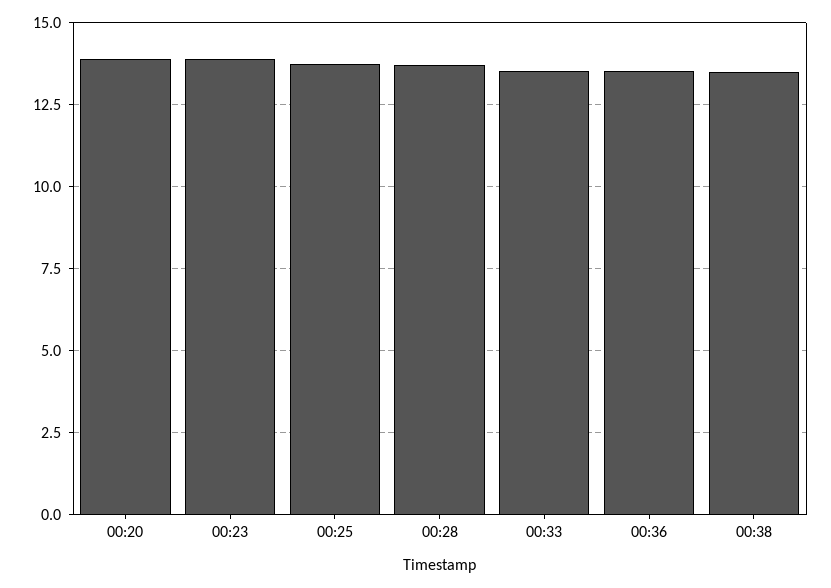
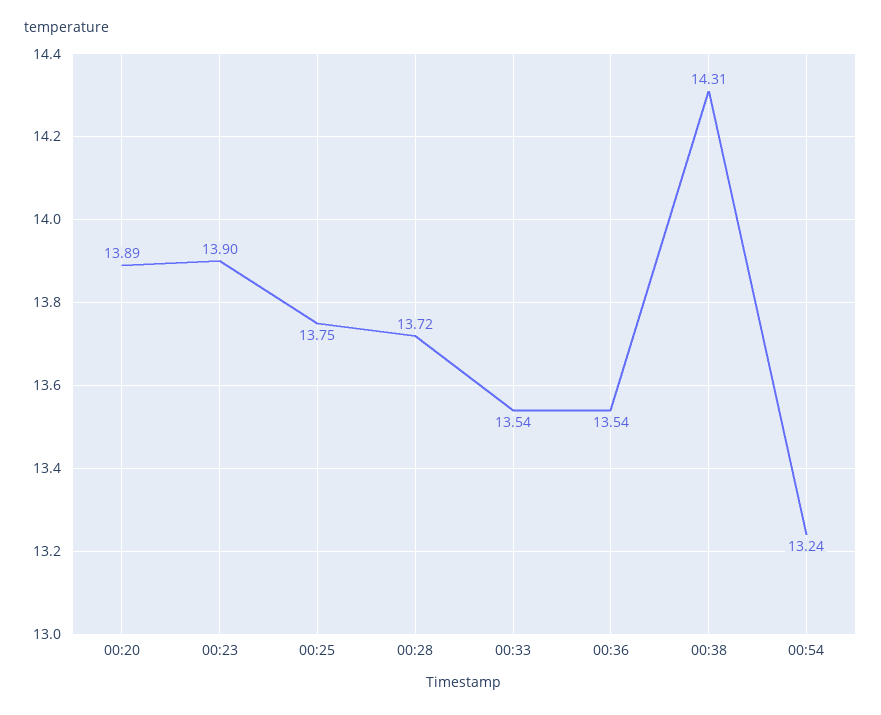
00:38: 13.5 -> 14.31
00:54: none -> 13.24

